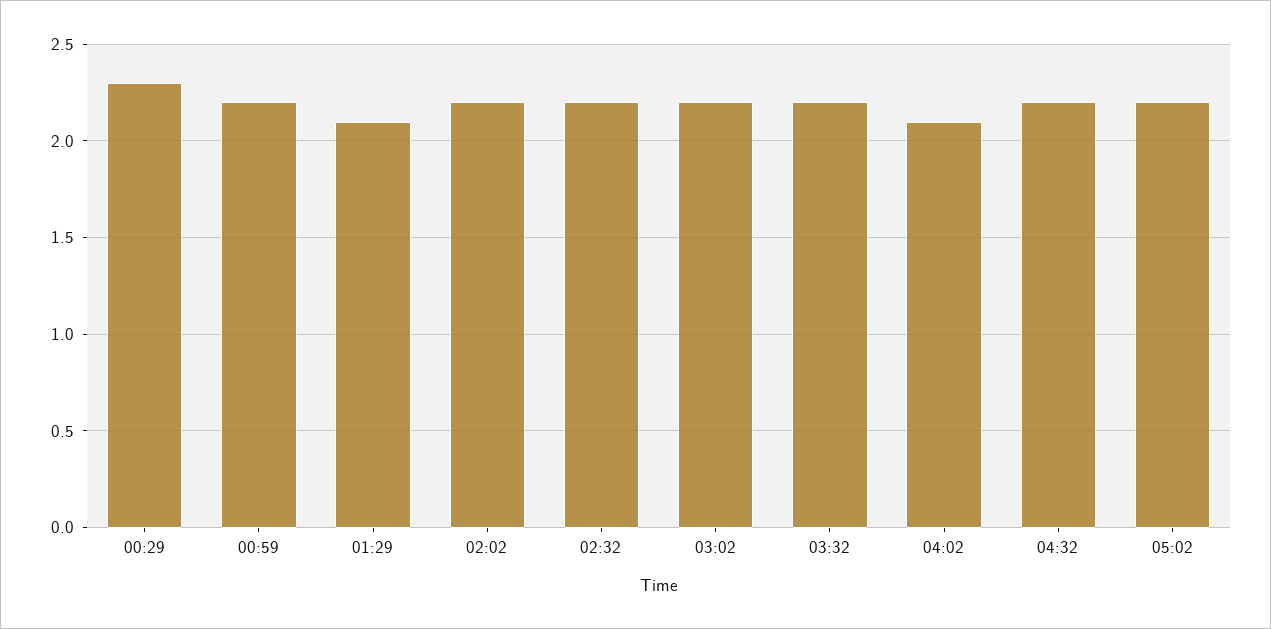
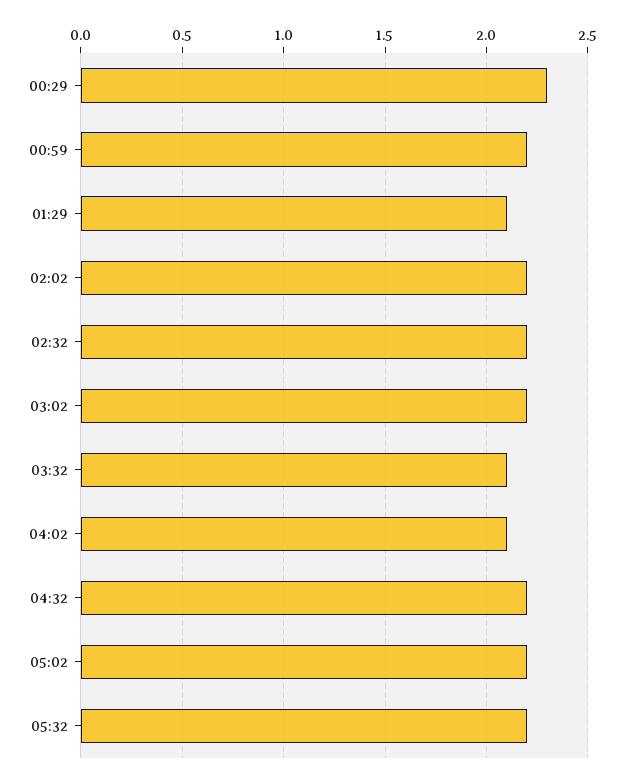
03:32: 2.2 -> 2.1
05:32: none -> 2.2

